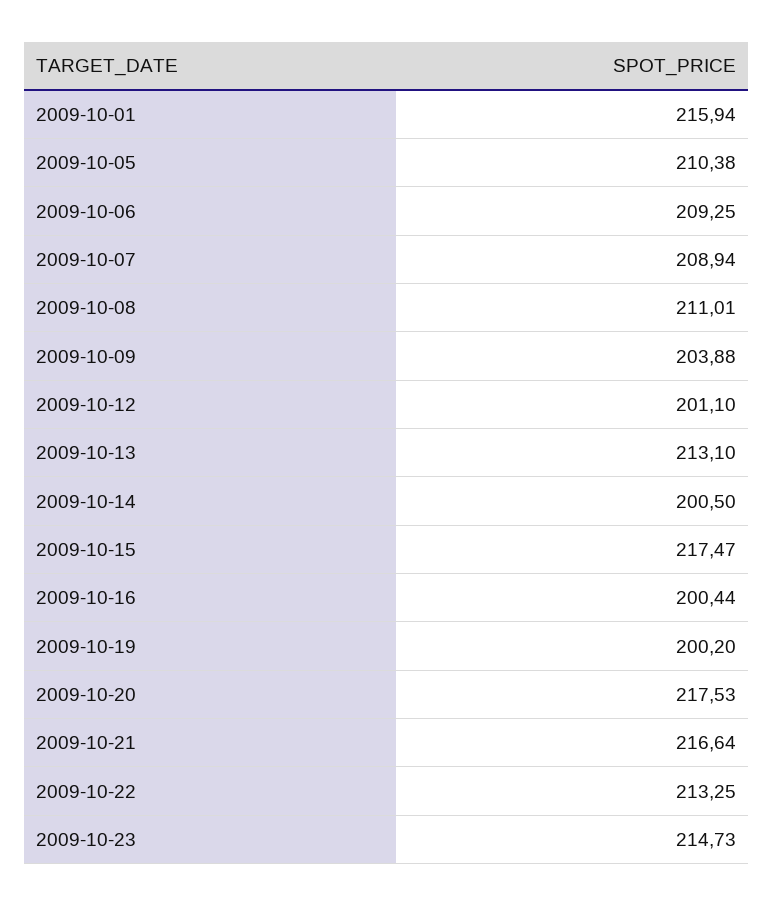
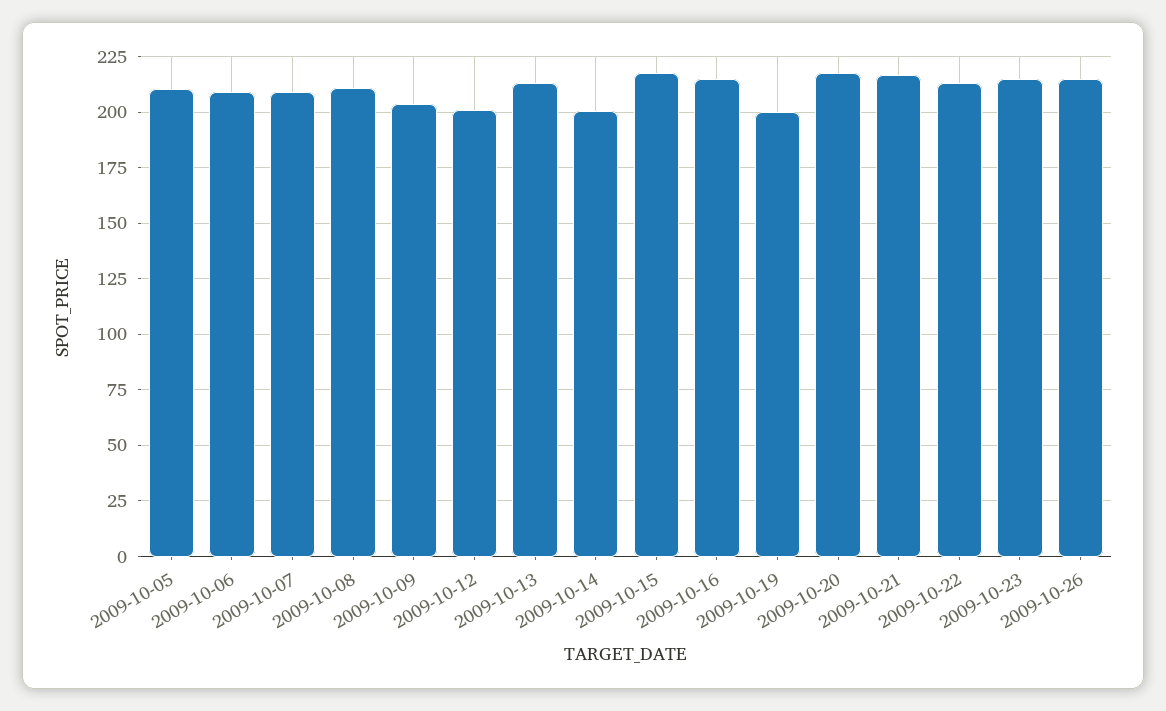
2009-10-01: 215.94 -> none
2009-10-16: 200.44 -> 215
2009-10-26: none -> 215

